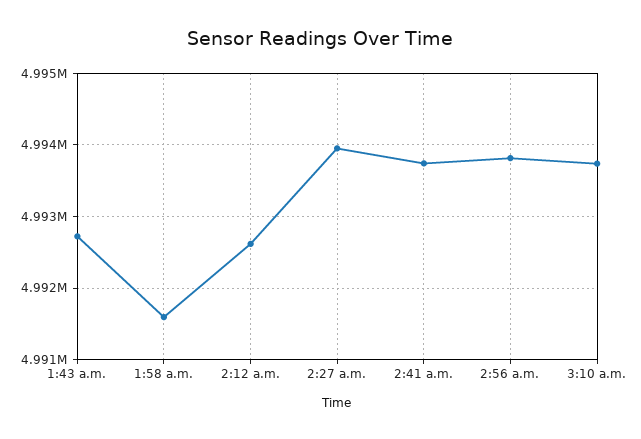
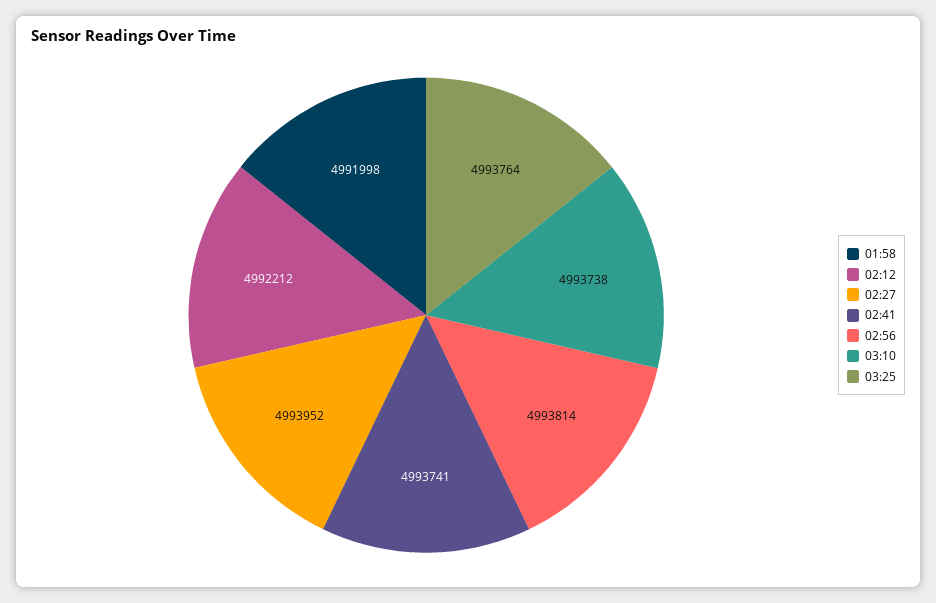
1:43 a.m.: 4992700 -> none
1:58 a.m.: 4991600 -> 4991998
2:12 a.m.: 4992600 -> 4992212
03:25: none -> 4993764

